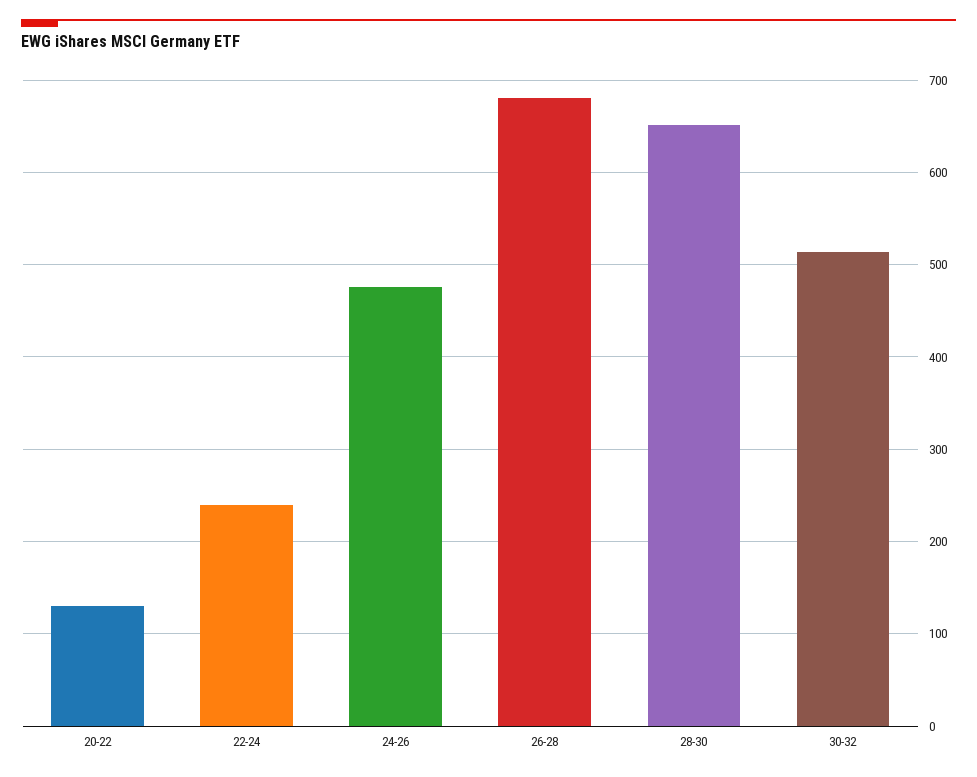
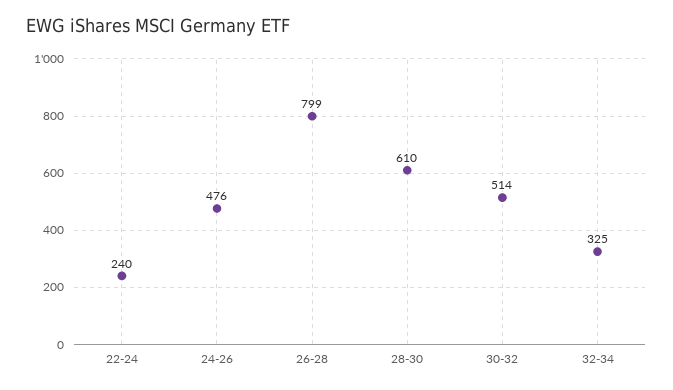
20-22: 130 -> none
26-28: 680 -> 799
28-30: 650 -> 610
32-34: none -> 325

